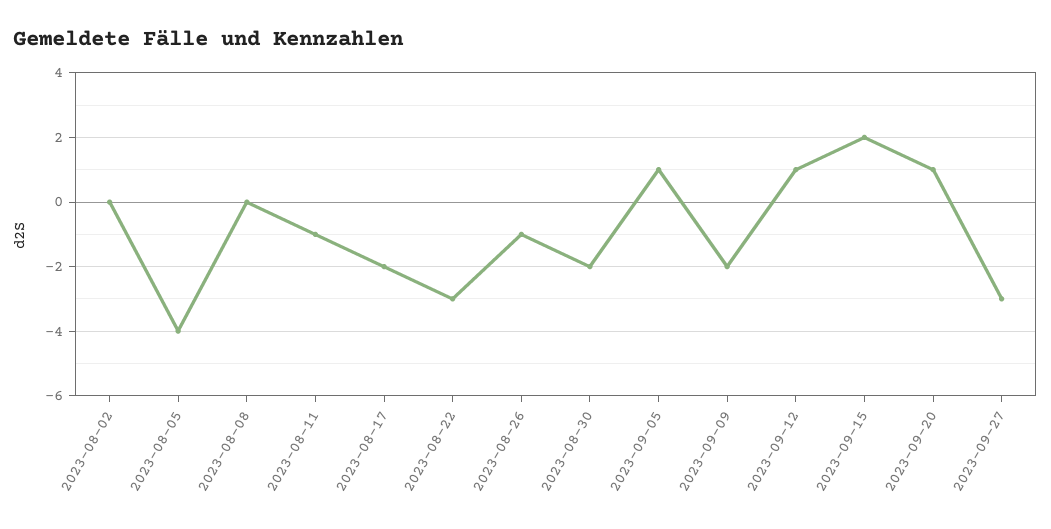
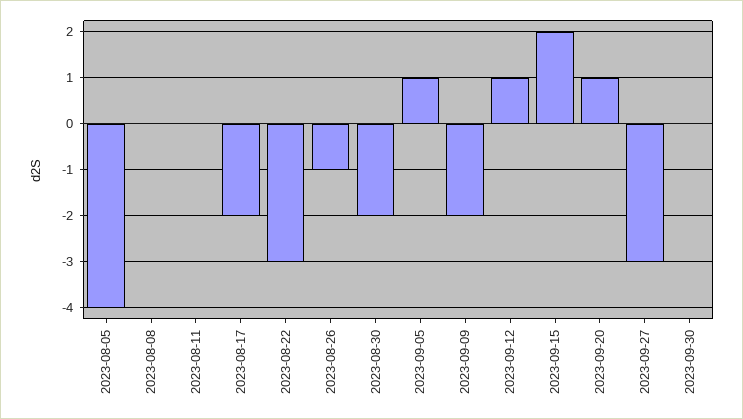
2023-08-02: 0 -> none
2023-08-11: -1 -> 0
2023-09-30: none -> 0

